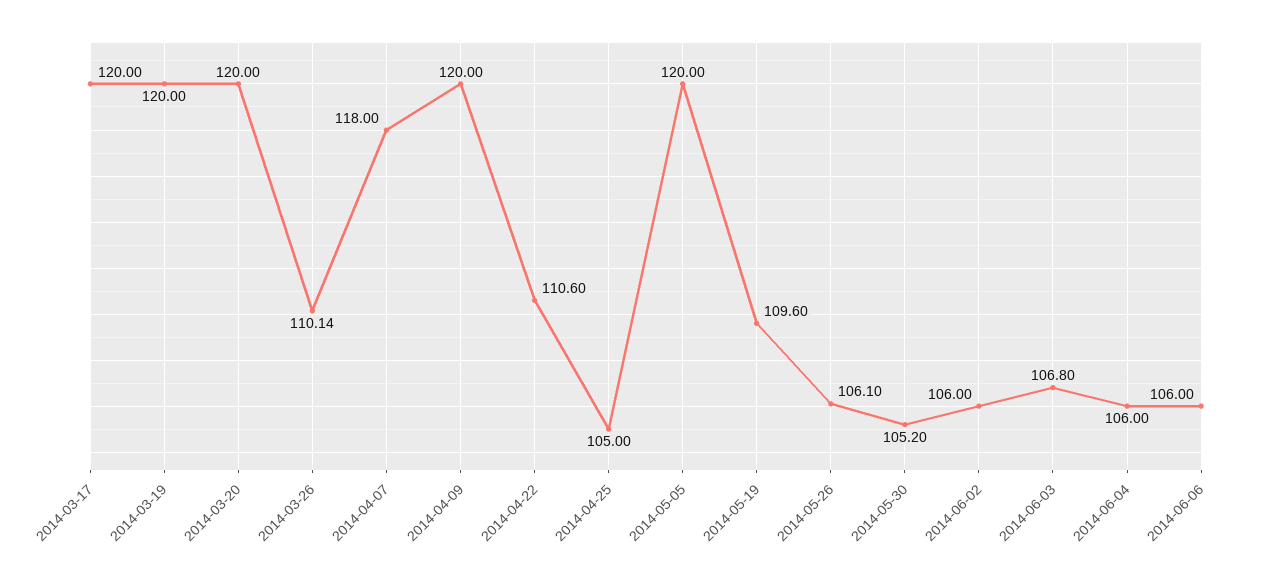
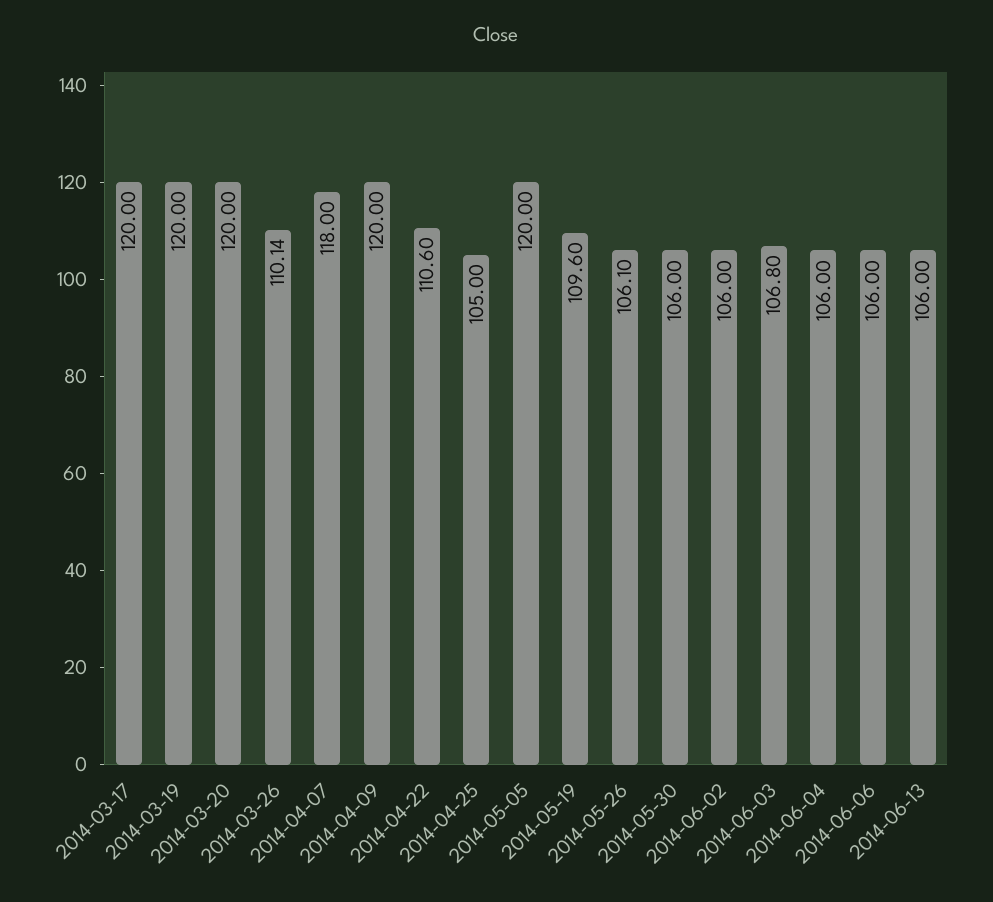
2014-05-30: 105.2 -> 106
2014-06-13: none -> 106

